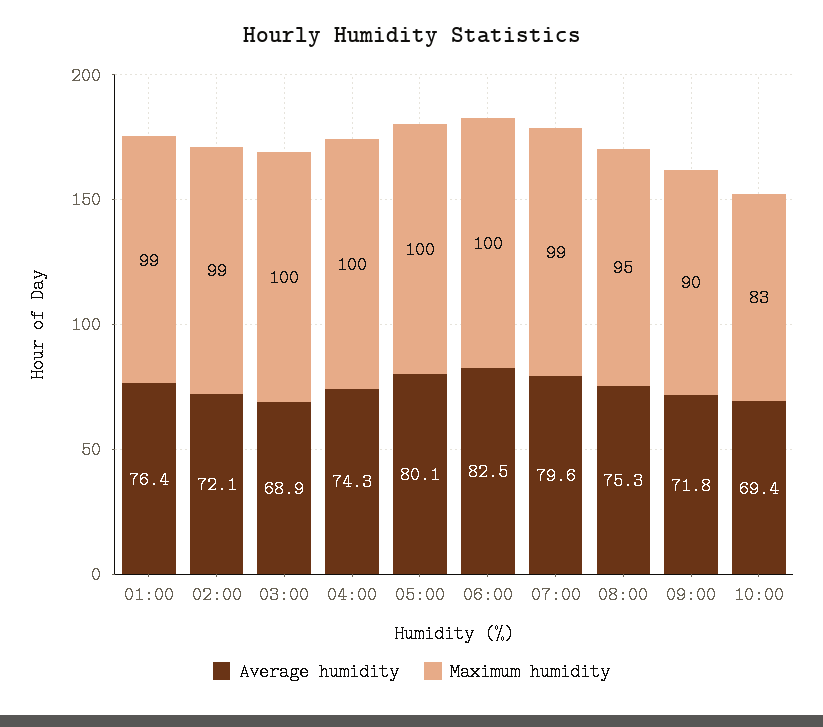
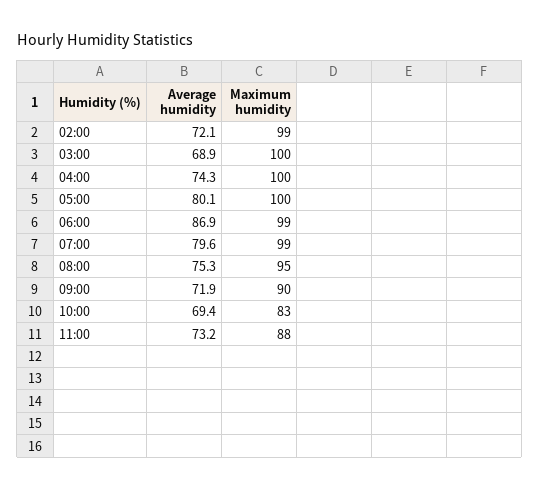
Average humidity, 01:00: 76.4 -> none
Maximum humidity, 01:00: 99 -> none
Average humidity, 06:00: 82.5 -> 86.9
Maximum humidity, 06:00: 100 -> 99
Average humidity, 09:00: 71.8 -> 71.9
Average humidity, 11:00: none -> 73.2
Maximum humidity, 11:00: none -> 88

